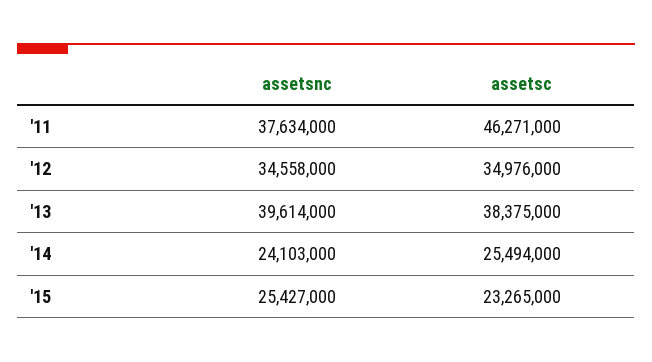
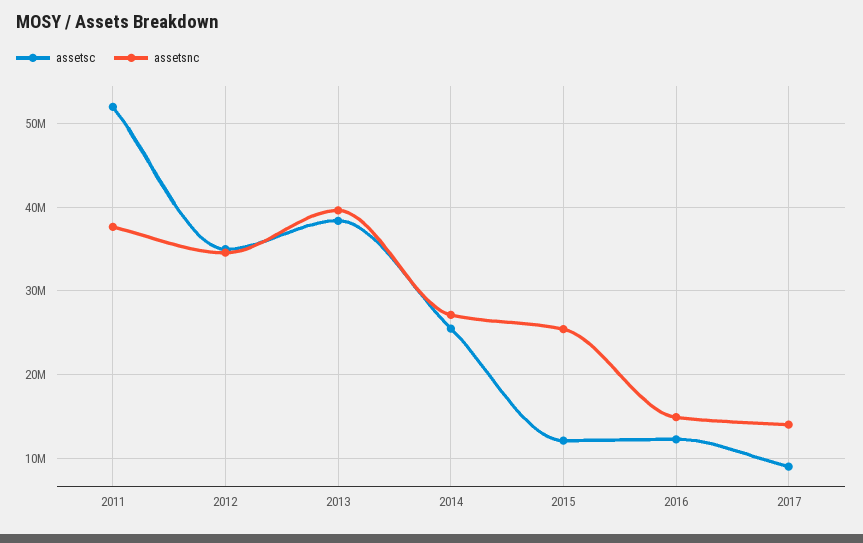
assetsc, '11: 46271000 -> 52000000
assetsnc, '14: 24103000 -> 27000000
assetsc, '15: 23265000 -> 12000000
assetsc, 2016: none -> 12000000
assetsnc, 2016: none -> 15000000
assetsc, 2017: none -> 9000000
assetsnc, 2017: none -> 14000000

